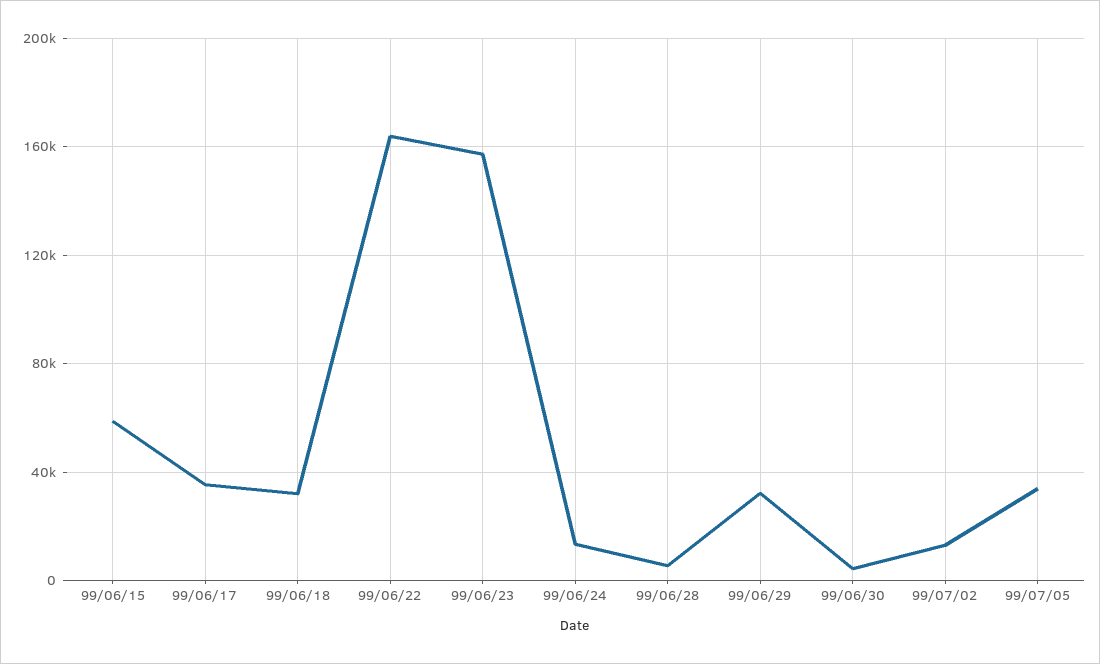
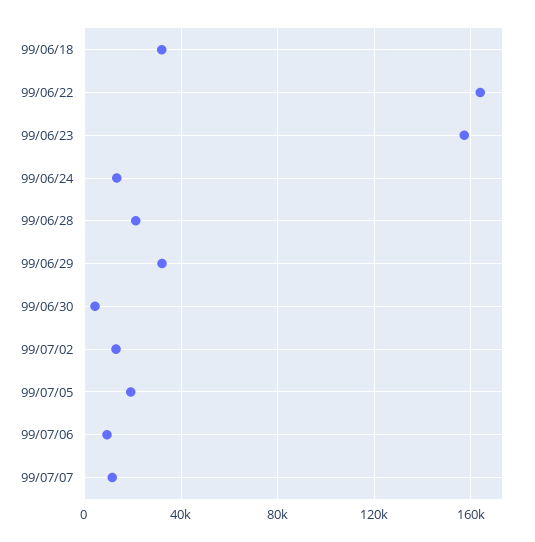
99/06/15: 60000 -> none
99/06/17: 35000 -> none
99/06/28: 5000 -> 20000
99/07/05: 35000 -> 20000
99/07/06: none -> 10000
99/07/07: none -> 10000

